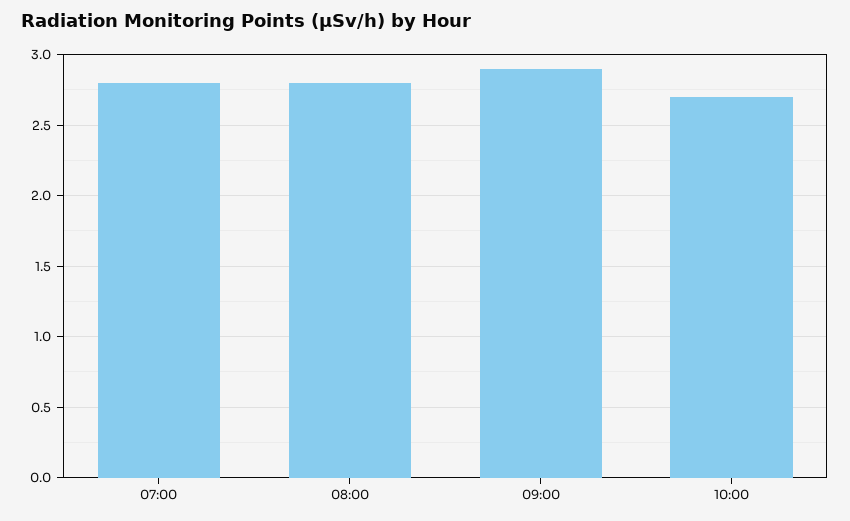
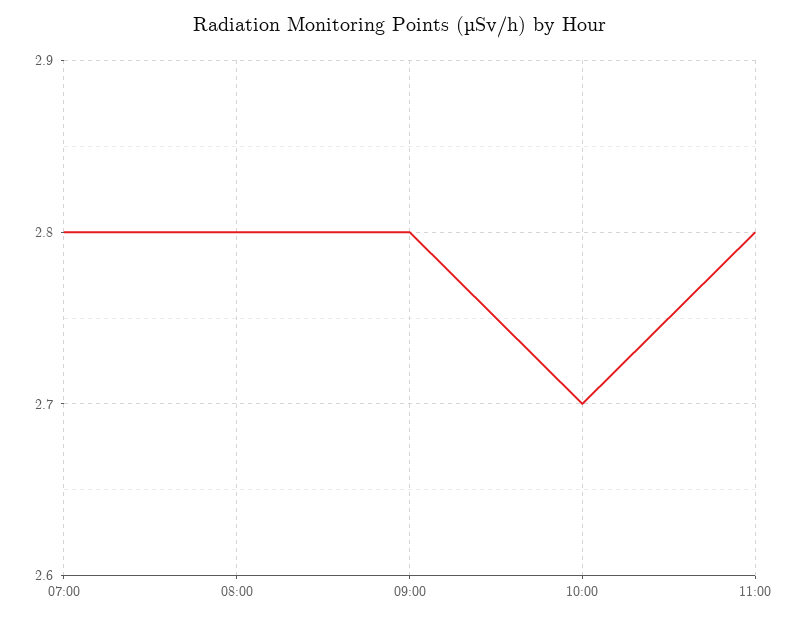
09:00: 2.9 -> 2.8
11:00: none -> 2.8

